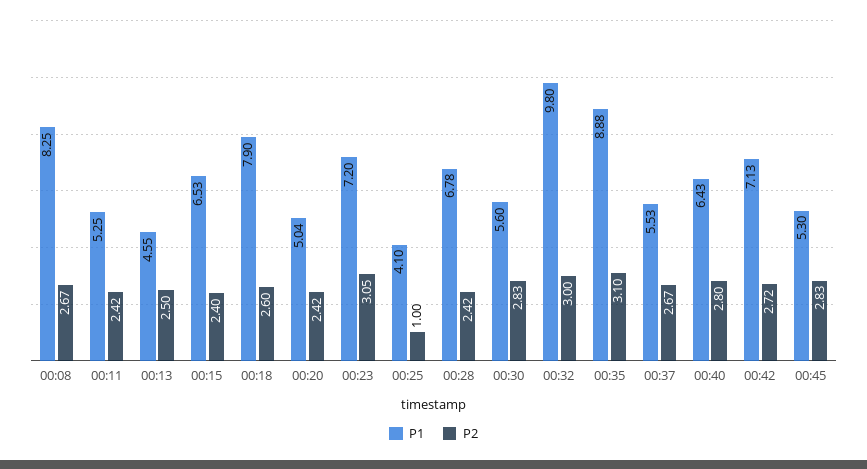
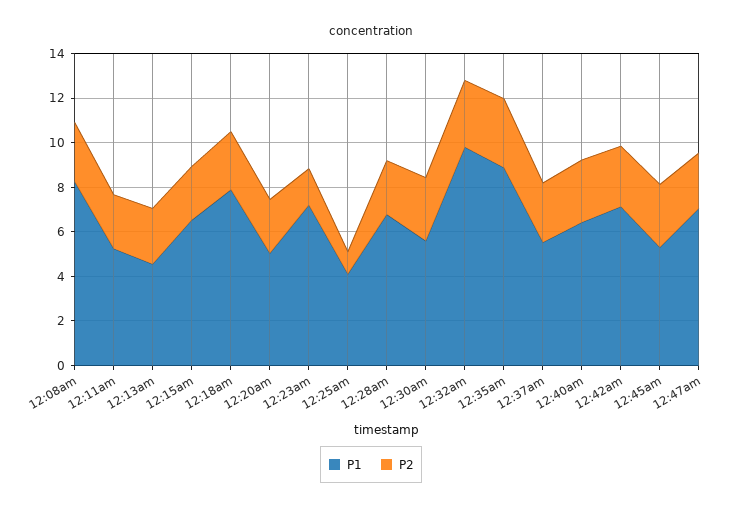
P2, 00:23: 3.05 -> 1.5
P1, 12:47am: none -> 7
P2, 12:47am: none -> 2.5

